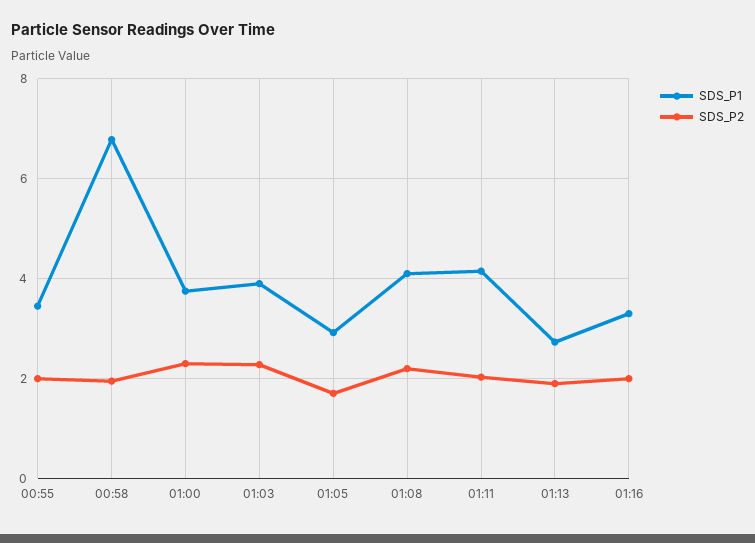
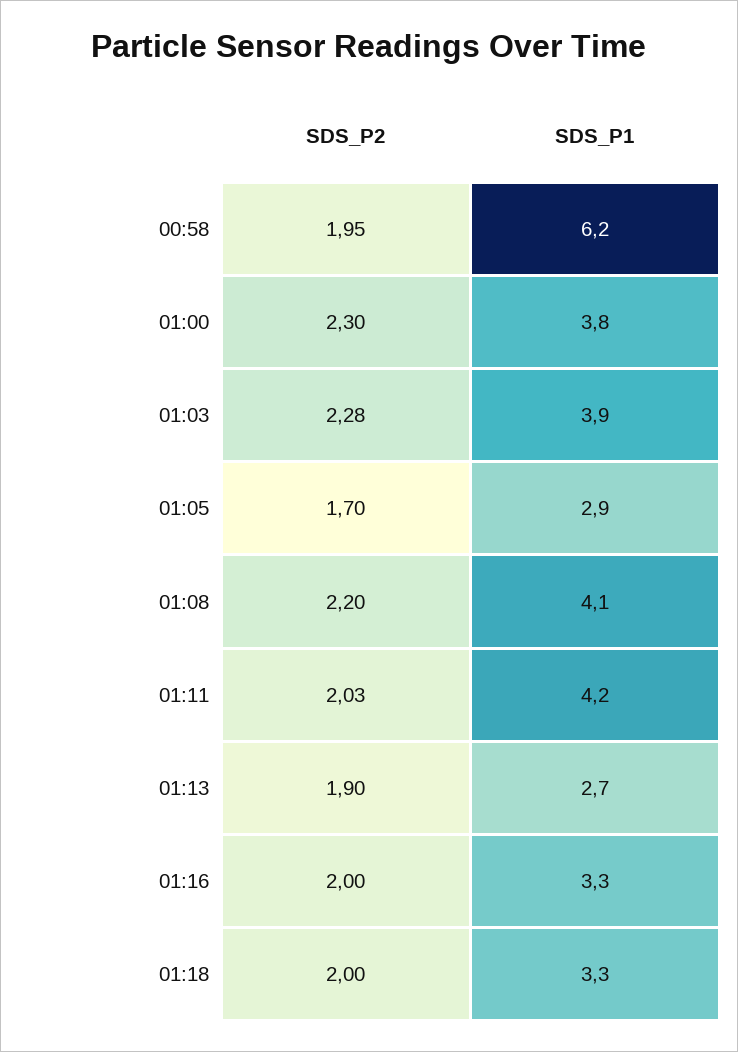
SDS_P1, 00:55: 3.4 -> none
SDS_P2, 00:55: 2 -> none
SDS_P1, 00:58: 6.8 -> 6.2
SDS_P2, 01:18: none -> 2
SDS_P1, 01:18: none -> 3.3

